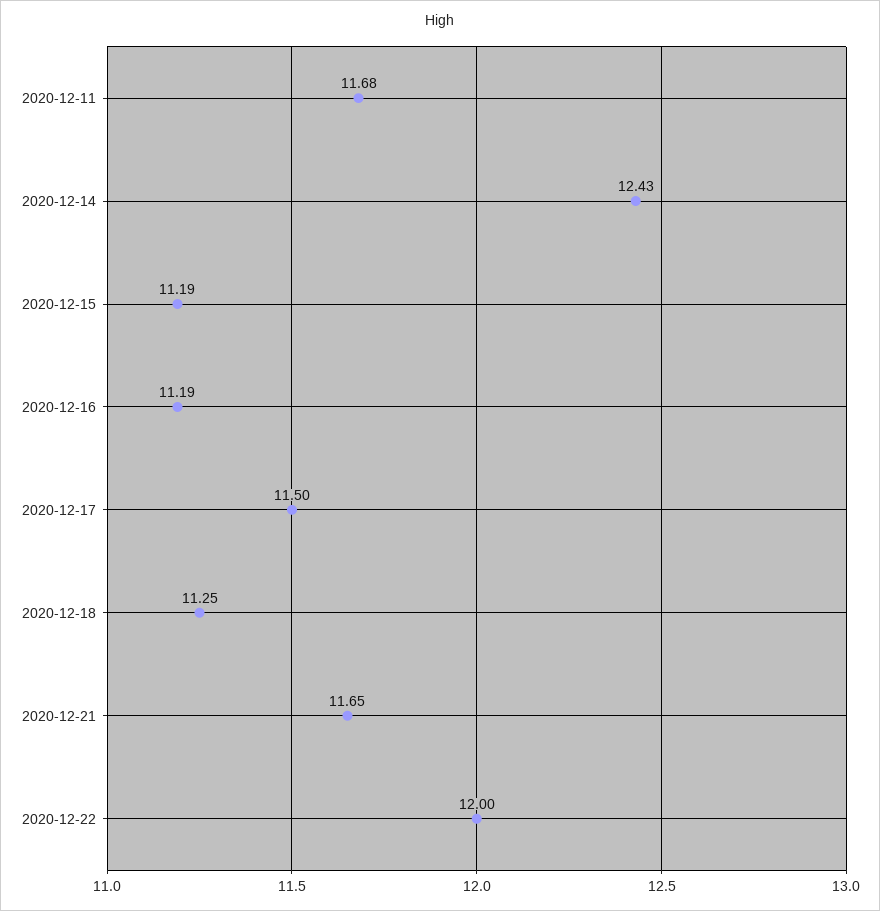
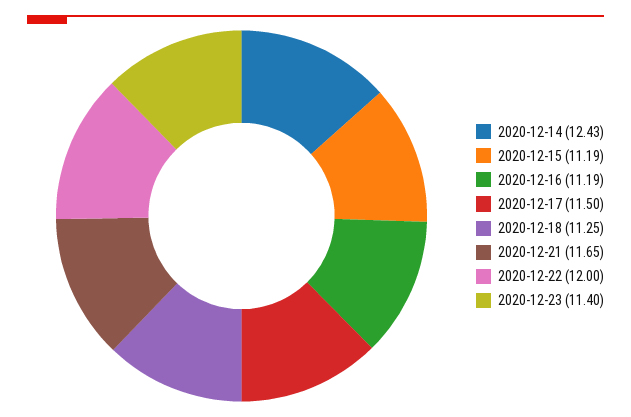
2020-12-11: 11.68 -> none
2020-12-23: none -> 11.4

